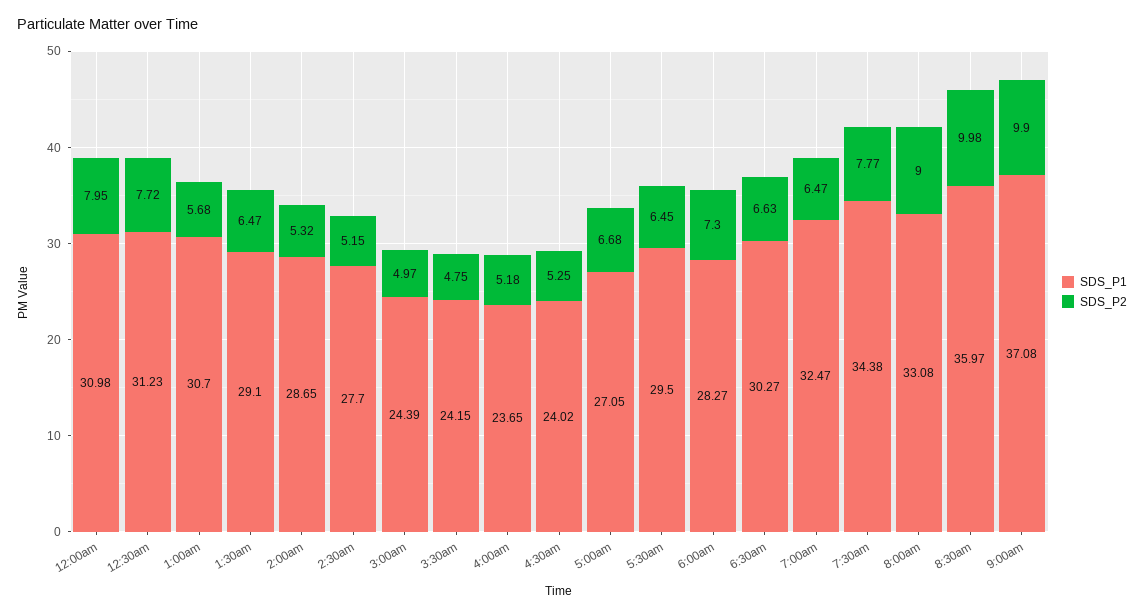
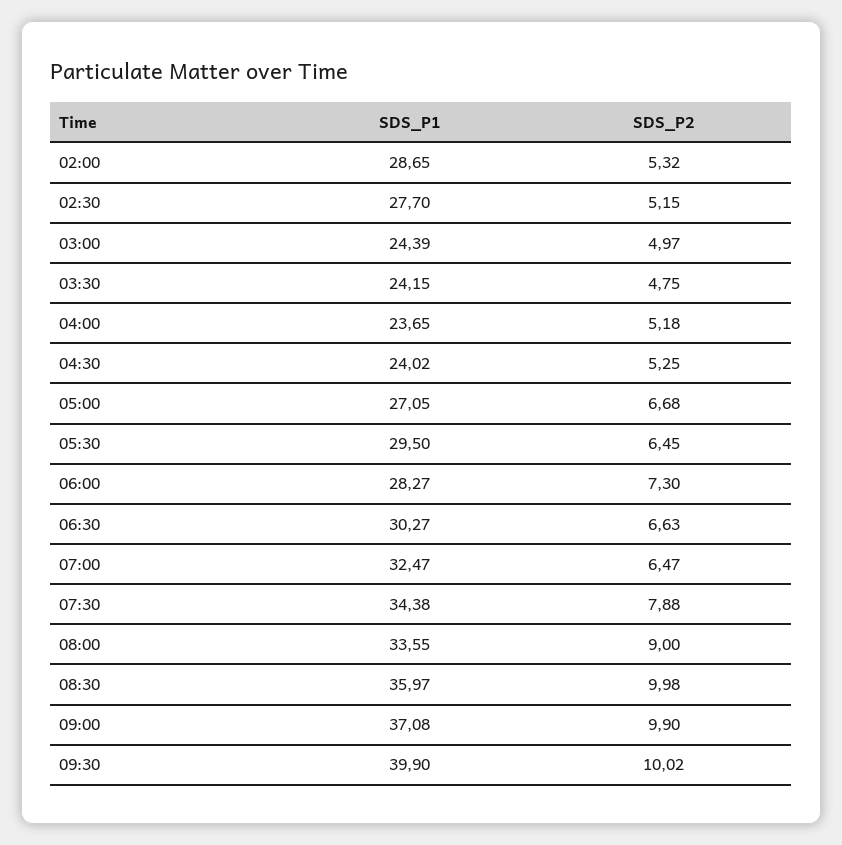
SDS_P1, 12:00am: 30.98 -> none
SDS_P2, 12:00am: 7.95 -> none
SDS_P1, 12:30am: 31.23 -> none
SDS_P2, 12:30am: 7.72 -> none
SDS_P1, 1:00am: 30.7 -> none
SDS_P2, 1:00am: 5.68 -> none
SDS_P1, 1:30am: 29.1 -> none
SDS_P2, 1:30am: 6.47 -> none
SDS_P2, 7:30am: 7.77 -> 7.88
SDS_P1, 8:00am: 33.08 -> 33.55
SDS_P1, 09:30: none -> 39.9
SDS_P2, 09:30: none -> 10.02

